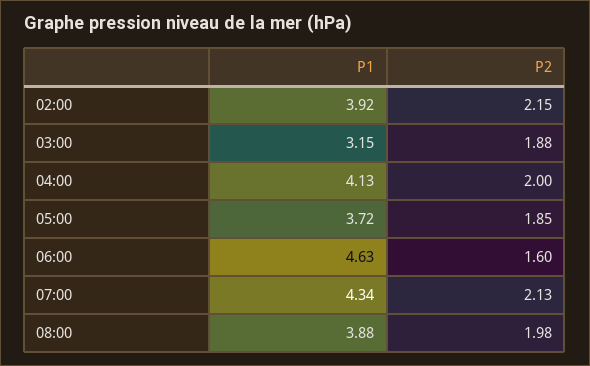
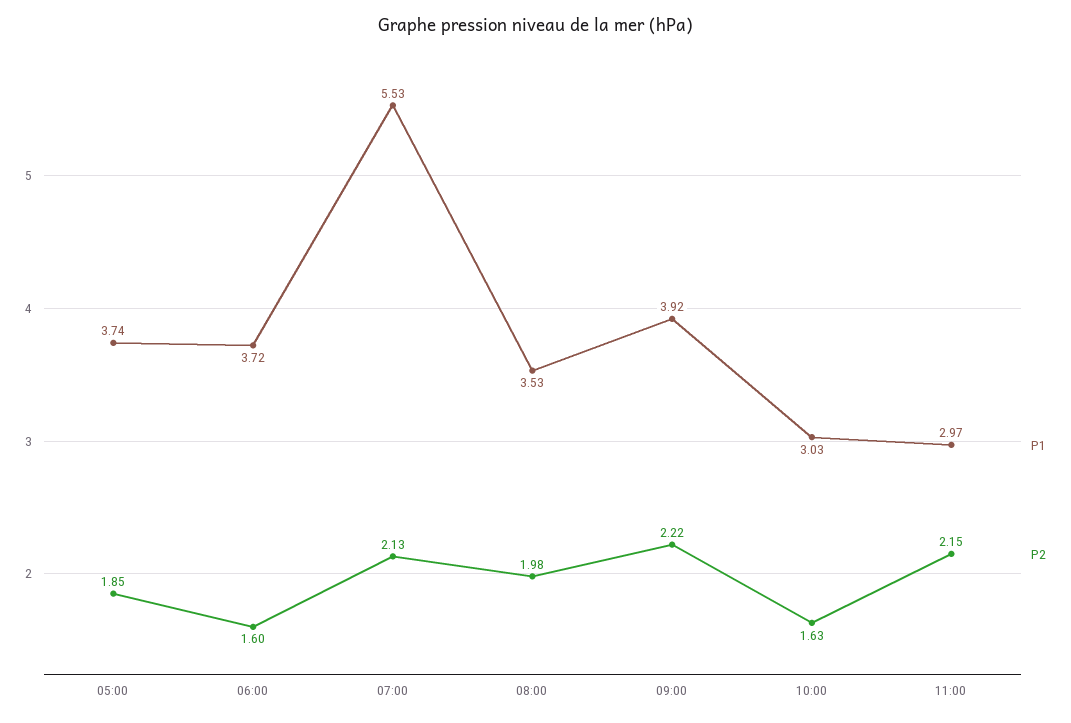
P1, 02:00: 3.92 -> none
P2, 02:00: 2.15 -> none
P1, 03:00: 3.15 -> none
P2, 03:00: 1.88 -> none
P1, 04:00: 4.13 -> none
P2, 04:00: 2 -> none
P1, 05:00: 3.72 -> 3.74
P1, 06:00: 4.63 -> 3.72
P1, 07:00: 4.34 -> 5.53
P1, 08:00: 3.88 -> 3.53
P1, 09:00: none -> 3.92
P2, 09:00: none -> 2.22
P1, 10:00: none -> 3.03
P2, 10:00: none -> 1.63
P1, 11:00: none -> 2.97
P2, 11:00: none -> 2.15

